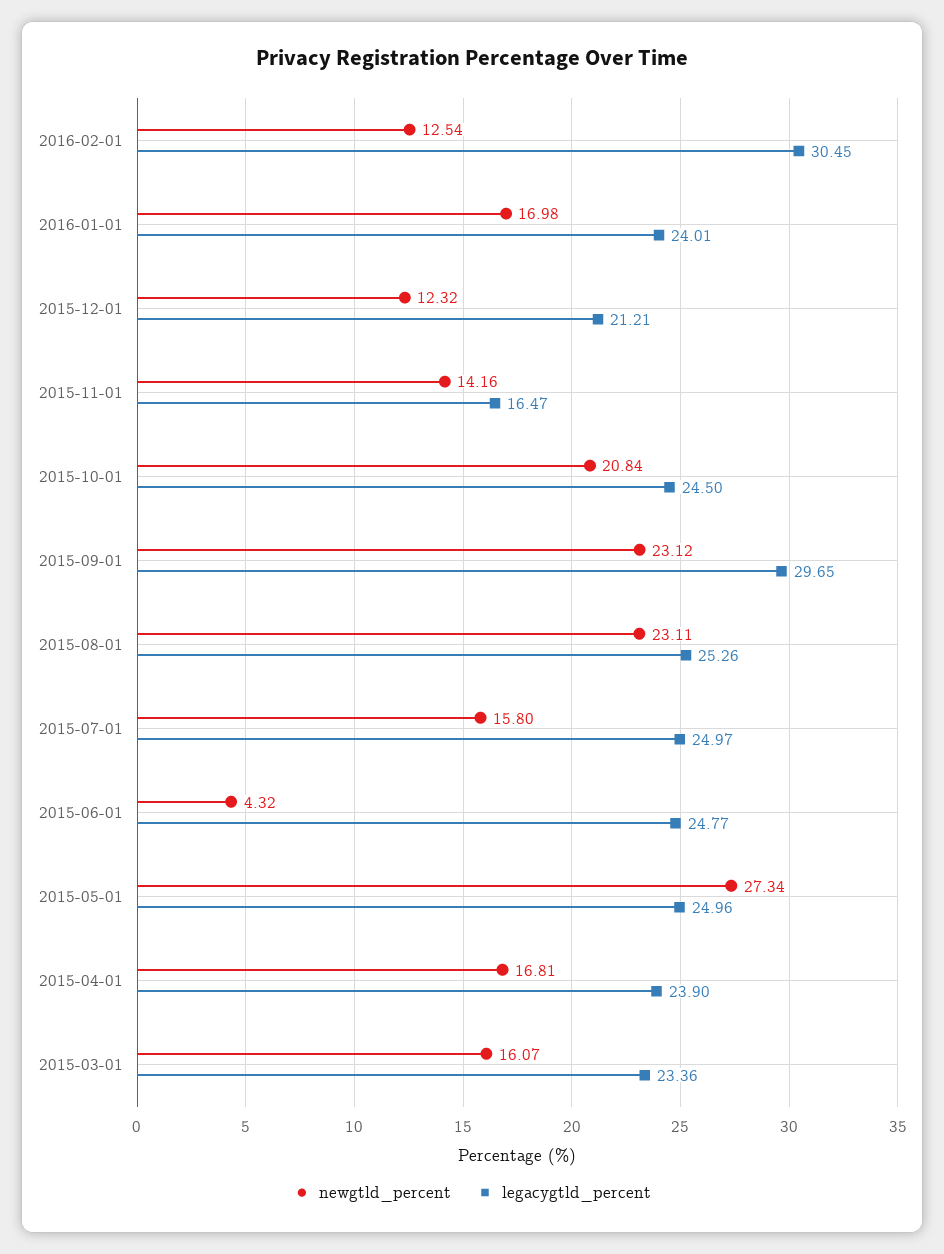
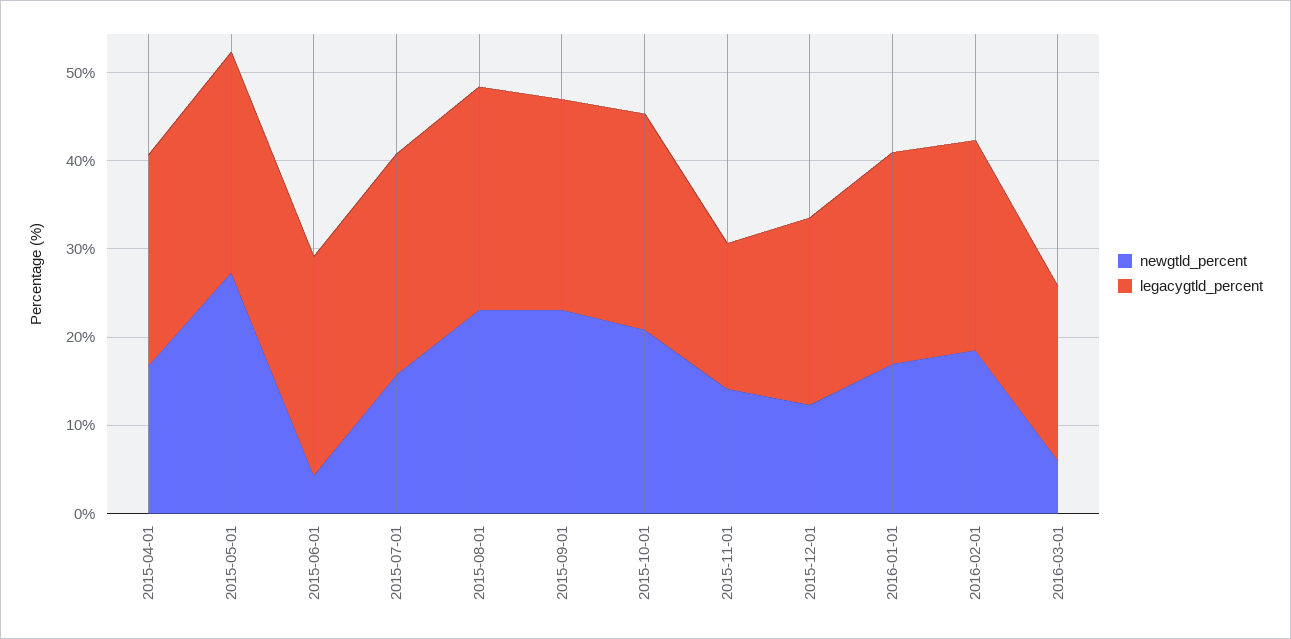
newgtld_percent, 2016-02-01: 12.54 -> 18
legacygtld_percent, 2016-02-01: 30.45 -> 24
legacygtld_percent, 2015-09-01: 29.65 -> 24
newgtld_percent, 2015-03-01: 16.07 -> none
legacygtld_percent, 2015-03-01: 23.36 -> none
newgtld_percent, 2016-03-01: none -> 6
legacygtld_percent, 2016-03-01: none -> 20

